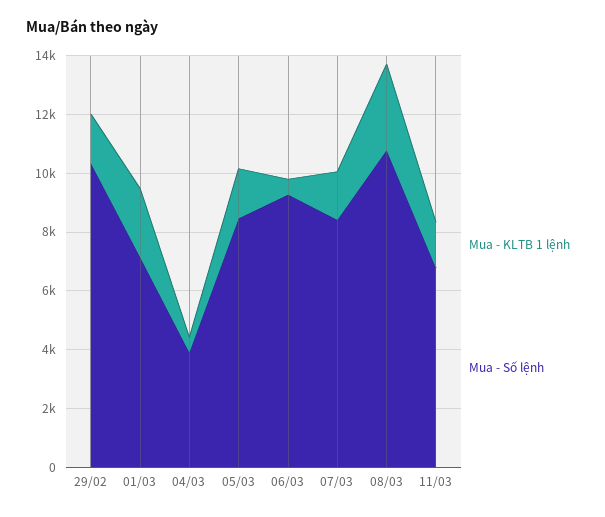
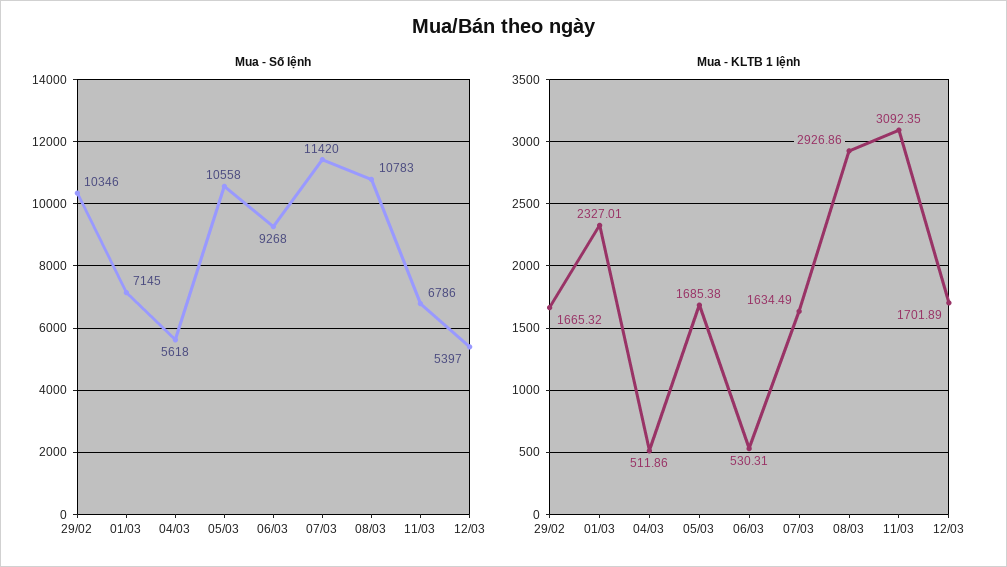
Mua - Số lệnh, 04/03: 4000 -> 5618
Mua - Số lệnh, 05/03: 8500 -> 10558
Mua - Số lệnh, 07/03: 8500 -> 11420
Mua - KLTB 1 lệnh, 11/03: 1500 -> 3092.35
Mua - Số lệnh, 12/03: none -> 5397
Mua - KLTB 1 lệnh, 12/03: none -> 1701.89

